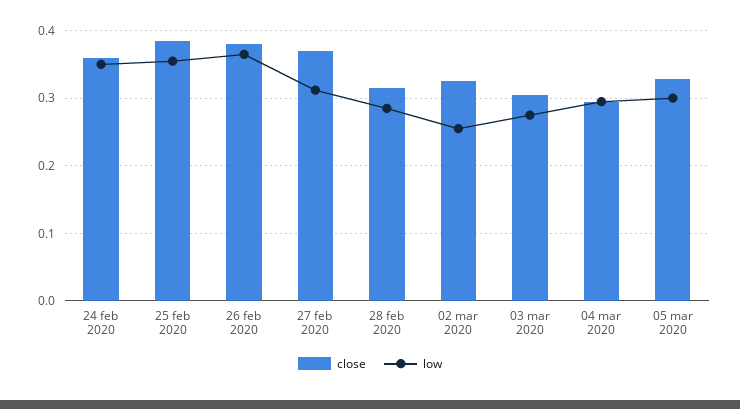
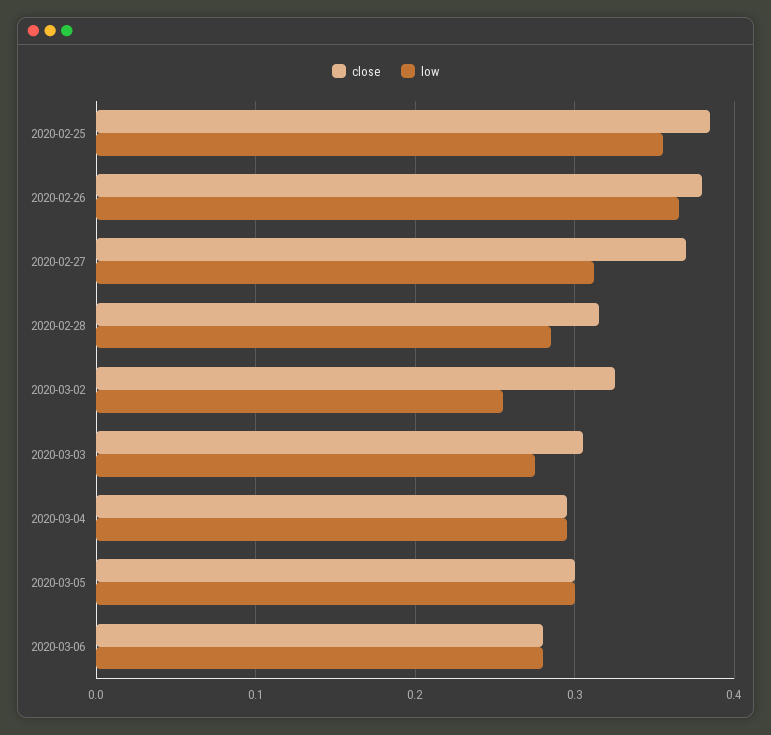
close, 24 feb 2020: 0.36 -> none
low, 24 feb 2020: 0.35 -> none
close, 05 mar 2020: 0.33 -> 0.3
close, 2020-03-06: none -> 0.28
low, 2020-03-06: none -> 0.28

